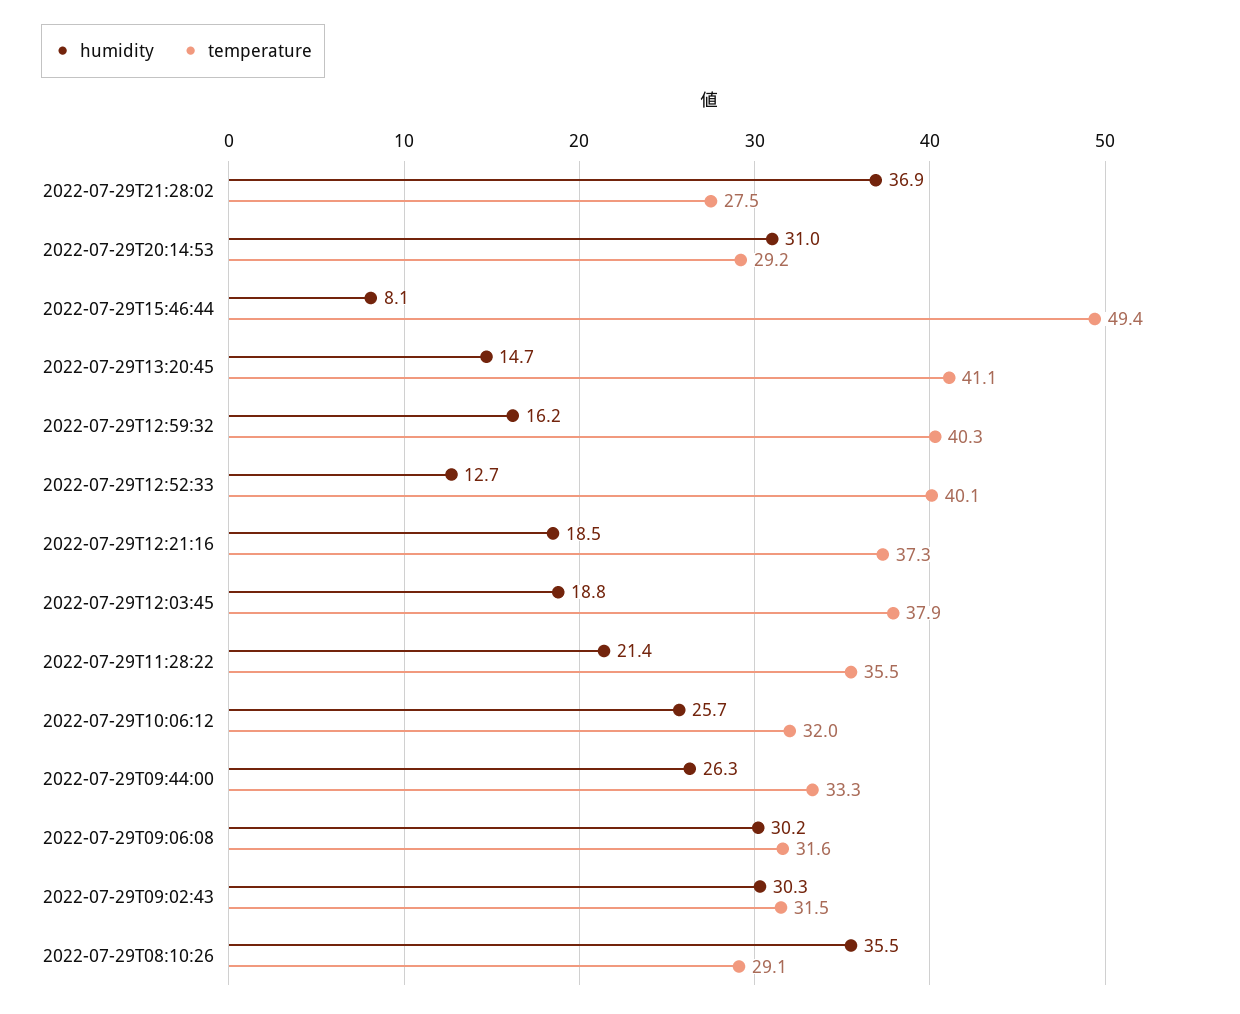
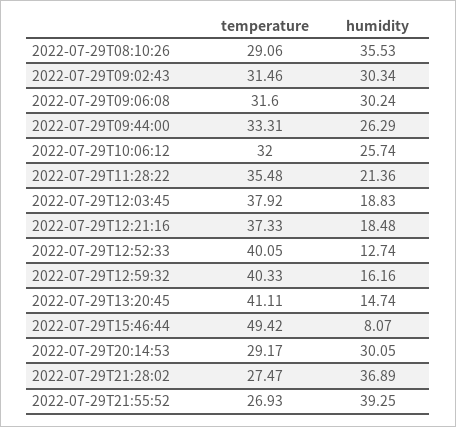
humidity, 2022-07-29T20:14:53: 31 -> 30.05
temperature, 2022-07-29T21:55:52: none -> 26.93
humidity, 2022-07-29T21:55:52: none -> 39.25

